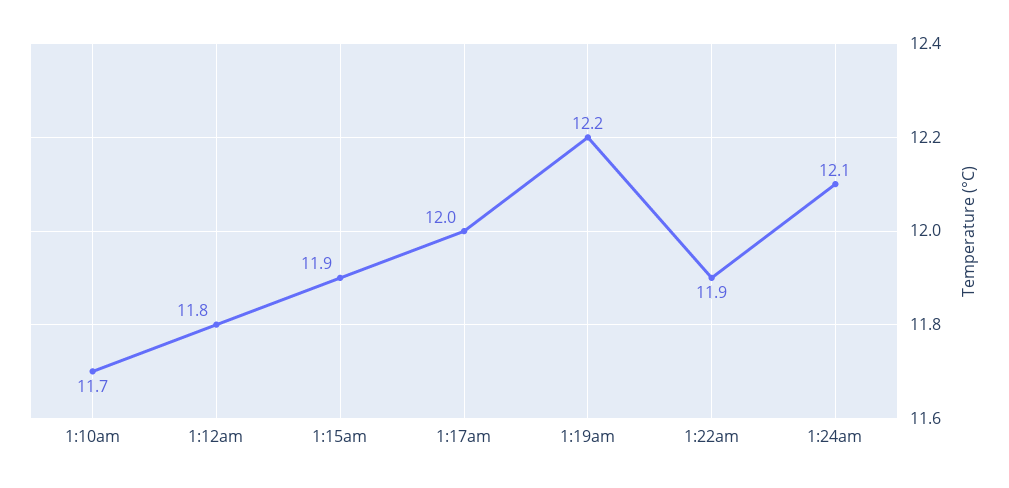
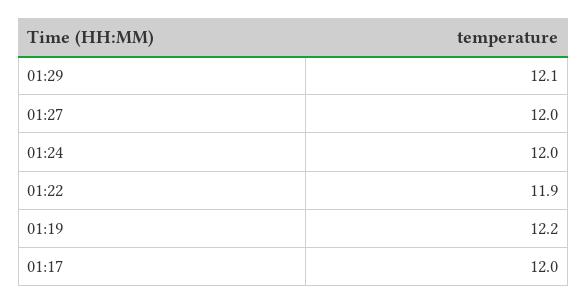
1:10am: 11.7 -> none
1:12am: 11.8 -> none
1:15am: 11.9 -> none
1:24am: 12.1 -> 12
01:29: none -> 12.1
01:27: none -> 12

